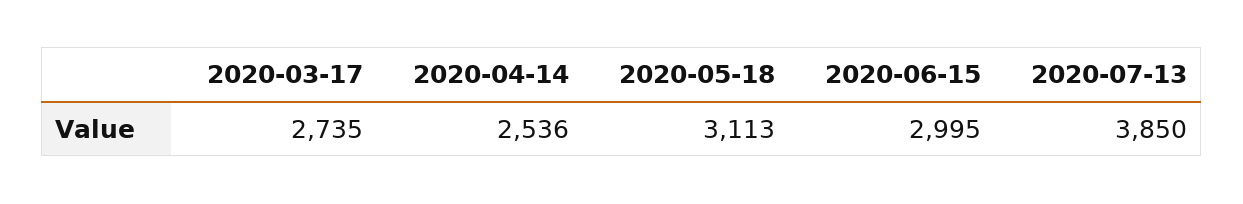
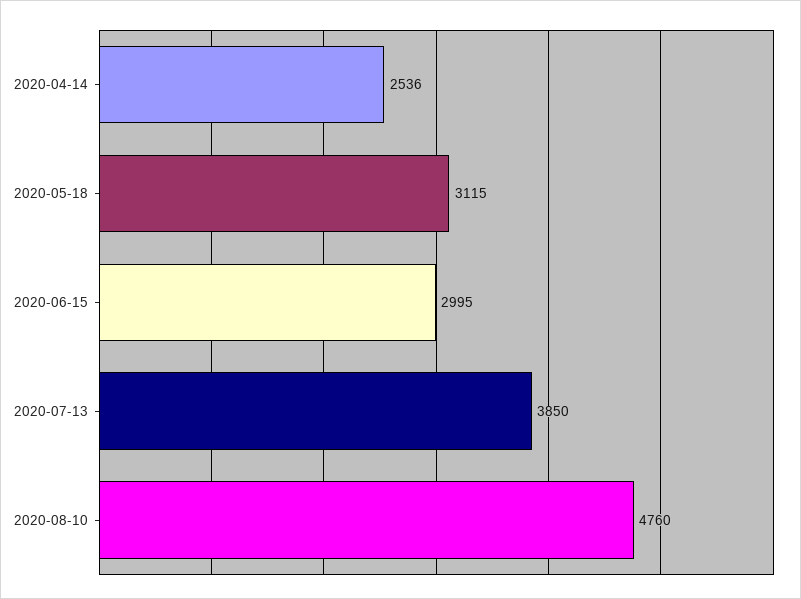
2020-03-17: 2735 -> none
2020-05-18: 3113 -> 3115
2020-08-10: none -> 4760

